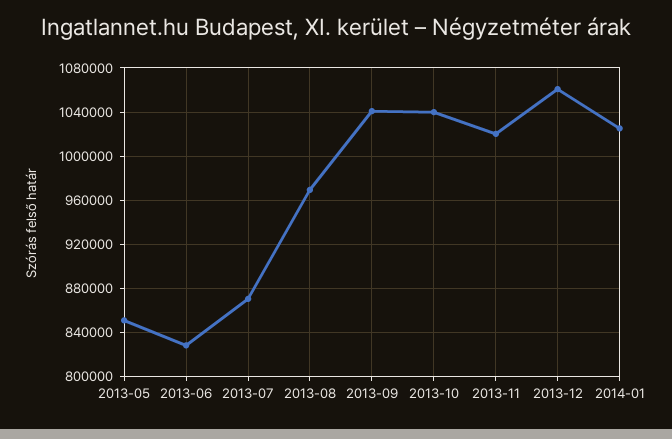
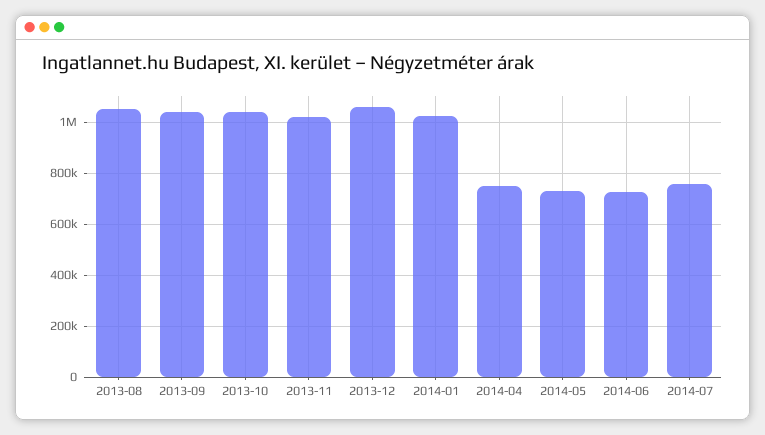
2013-05: 850000 -> none
2013-06: 830000 -> none
2013-07: 870000 -> none
2013-08: 970000 -> 1050000
2014-04: none -> 750000
2014-05: none -> 725000
2014-06: none -> 725000
2014-07: none -> 750000

